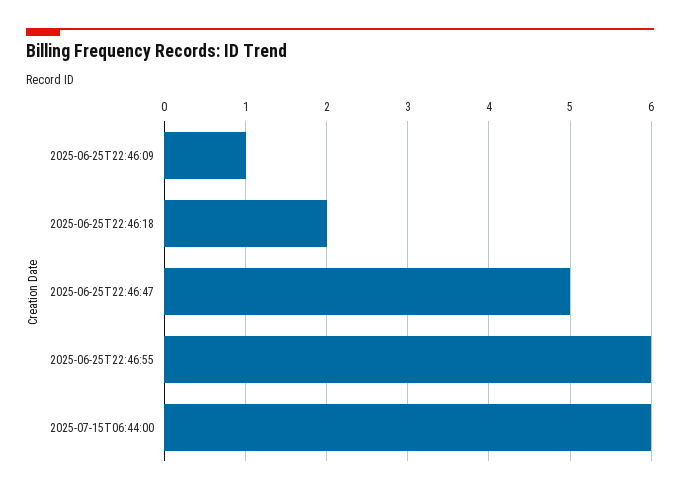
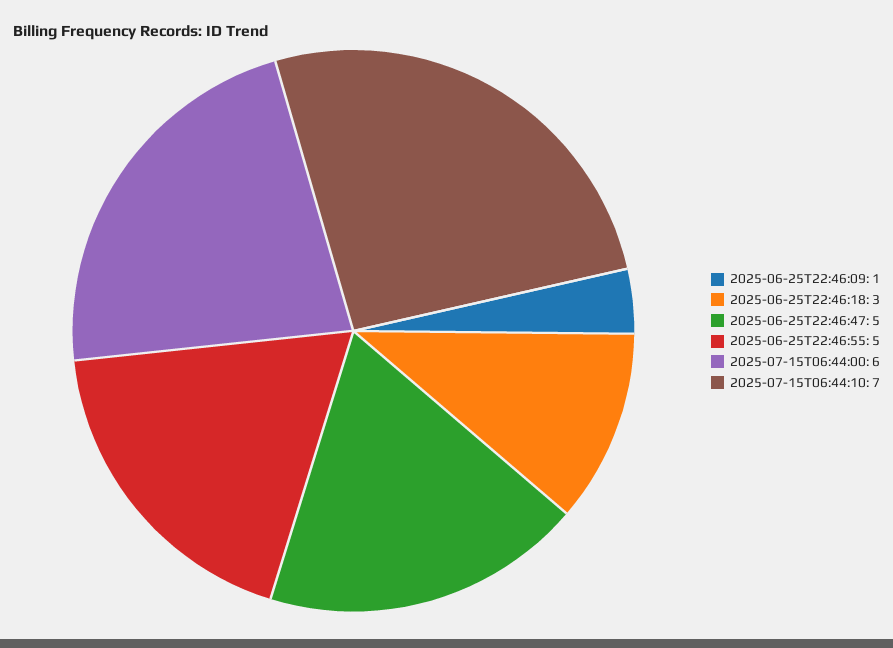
2025-06-25T22:46:18: 2 -> 3
2025-06-25T22:46:55: 6 -> 5
2025-07-15T06:44:10: none -> 7

